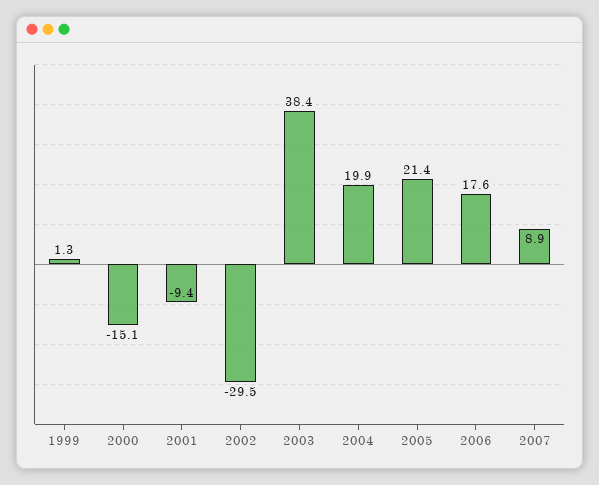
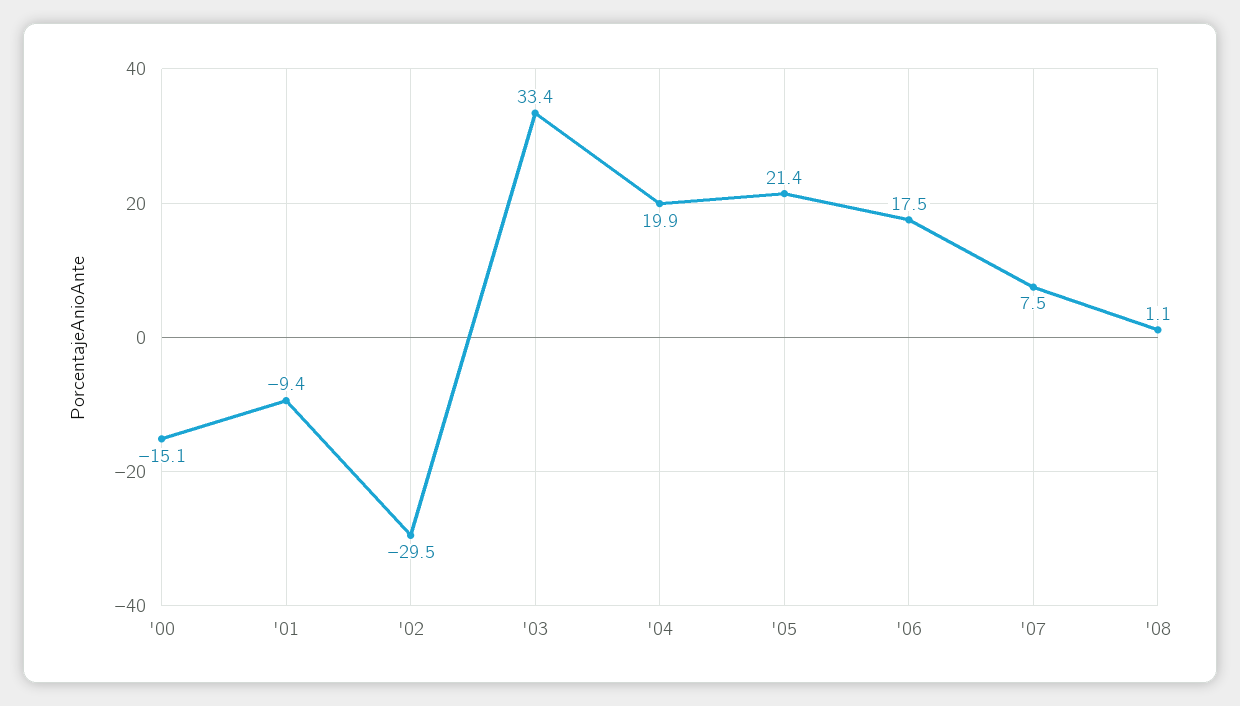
1999: 1.3 -> none
2003: 38.4 -> 33.4
2006: 17.6 -> 17.5
2007: 8.9 -> 7.5
'08: none -> 1.1

